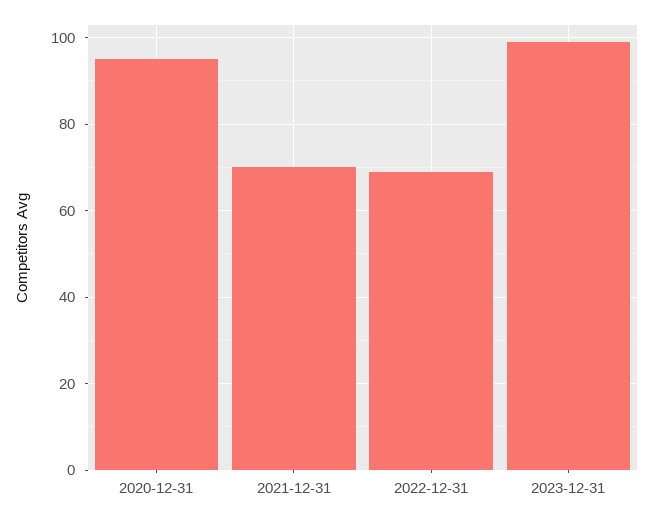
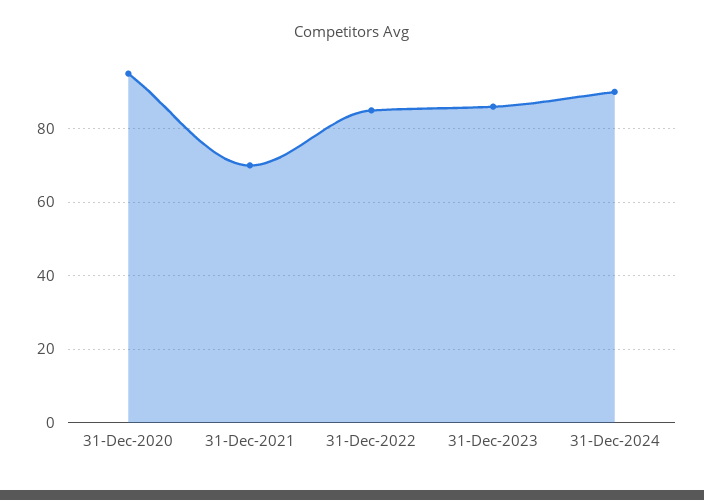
2022-12-31: 70 -> 85
2023-12-31: 100 -> 85
31-Dec-2024: none -> 90

